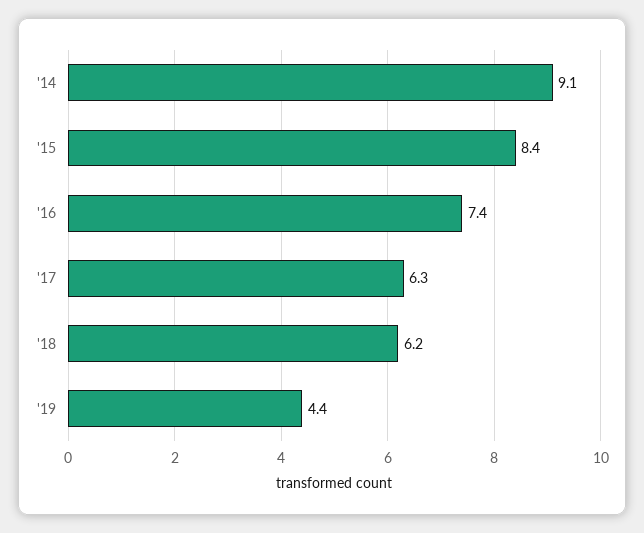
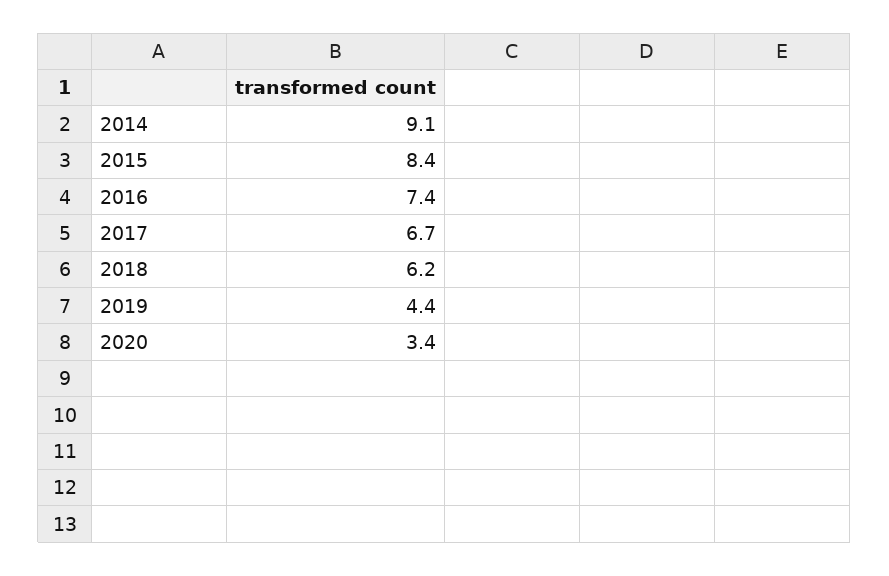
'17: 6.3 -> 6.7
2020: none -> 3.4

